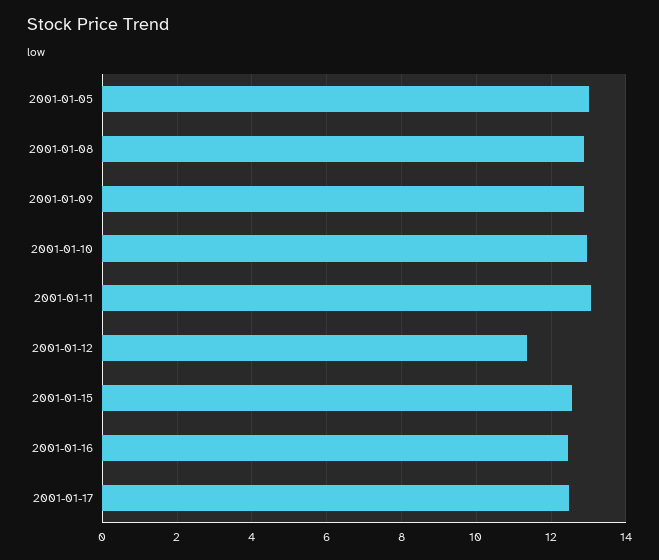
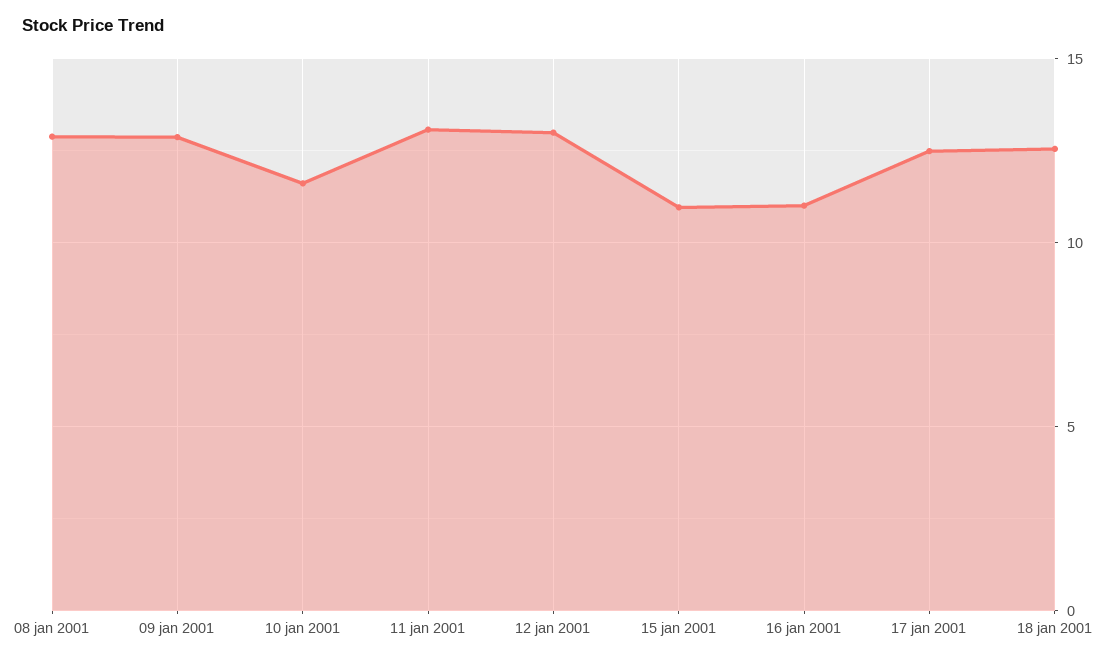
2001-01-05: 13 -> none
2001-01-10: 13 -> 11.5
2001-01-12: 11.4 -> 13
2001-01-15: 12.6 -> 11
2001-01-16: 12.4 -> 11
18 jan 2001: none -> 12.5

